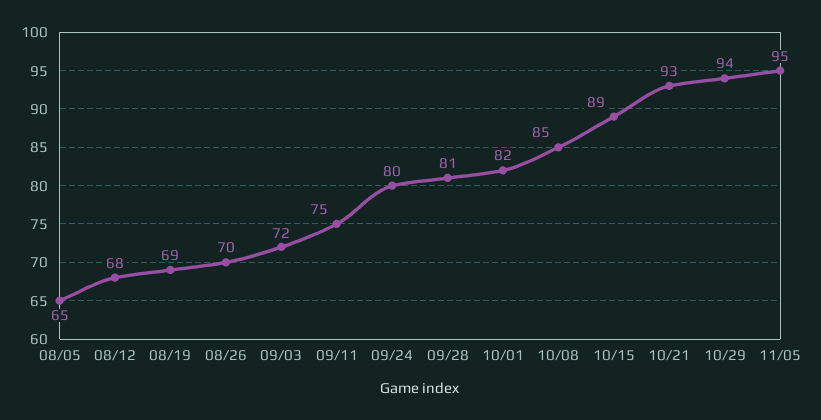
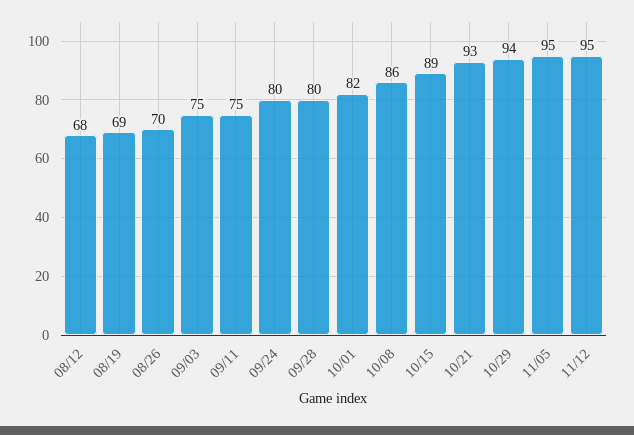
08/05: 65 -> none
09/03: 72 -> 75
09/28: 81 -> 80
10/08: 85 -> 86
11/12: none -> 95

